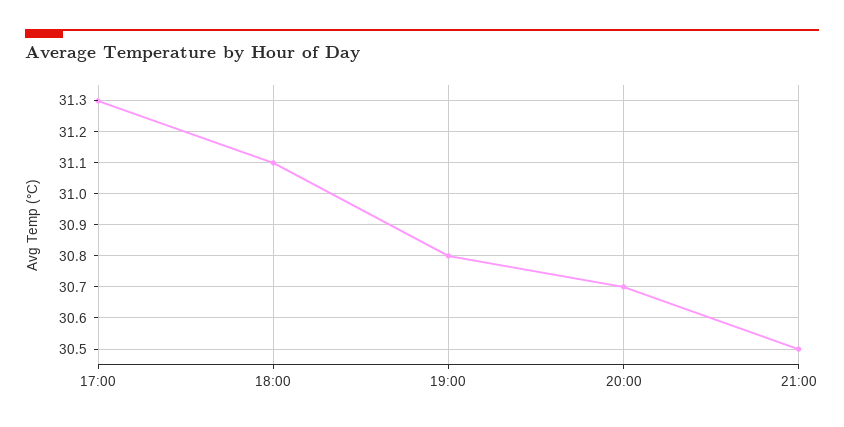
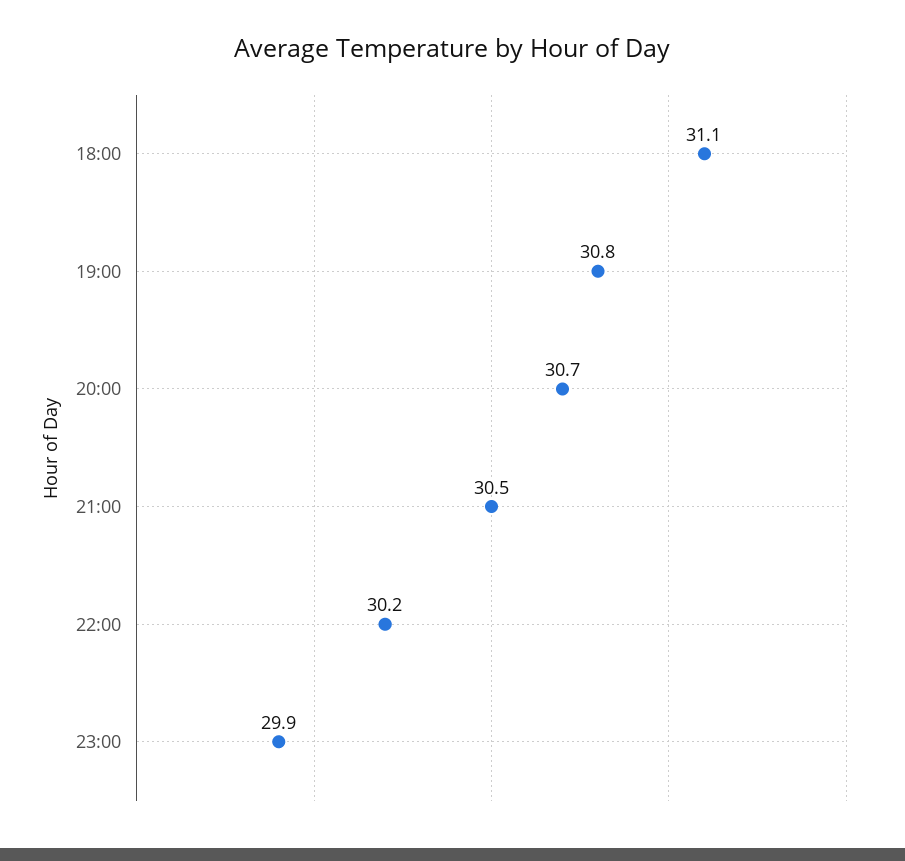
17:00: 31.3 -> none
22:00: none -> 30.2
23:00: none -> 29.9

